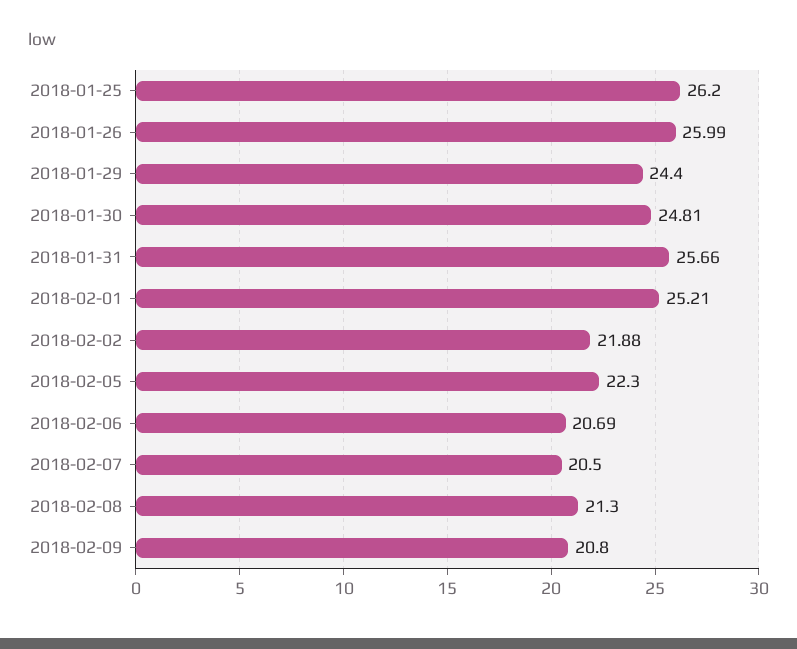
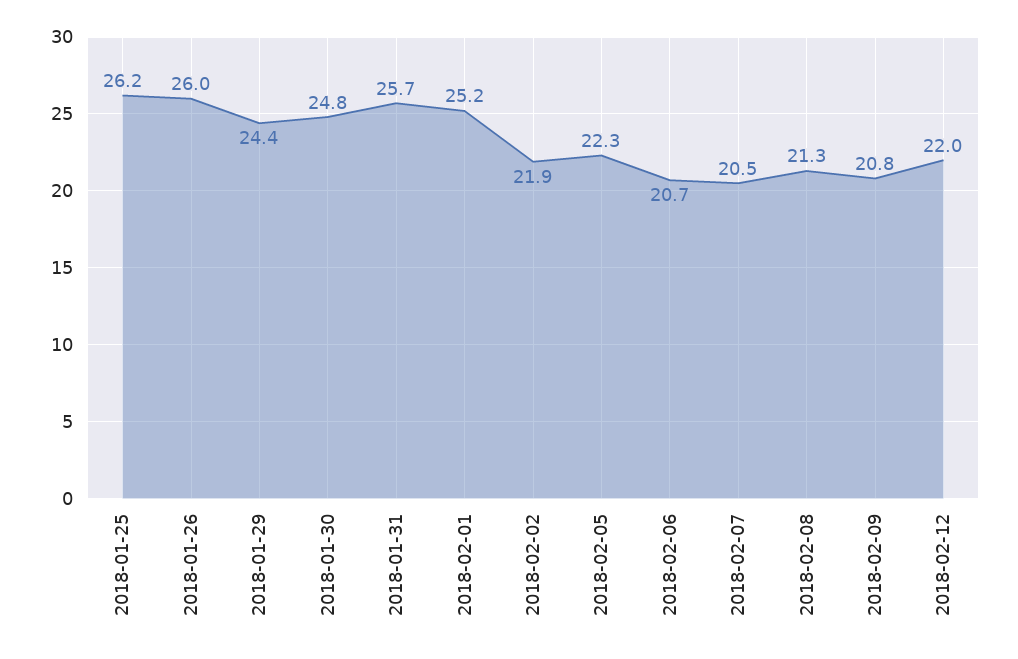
2018-02-12: none -> 22

